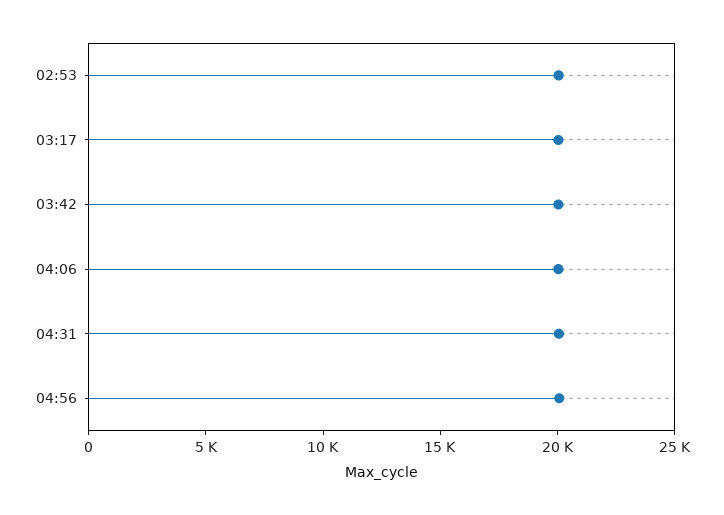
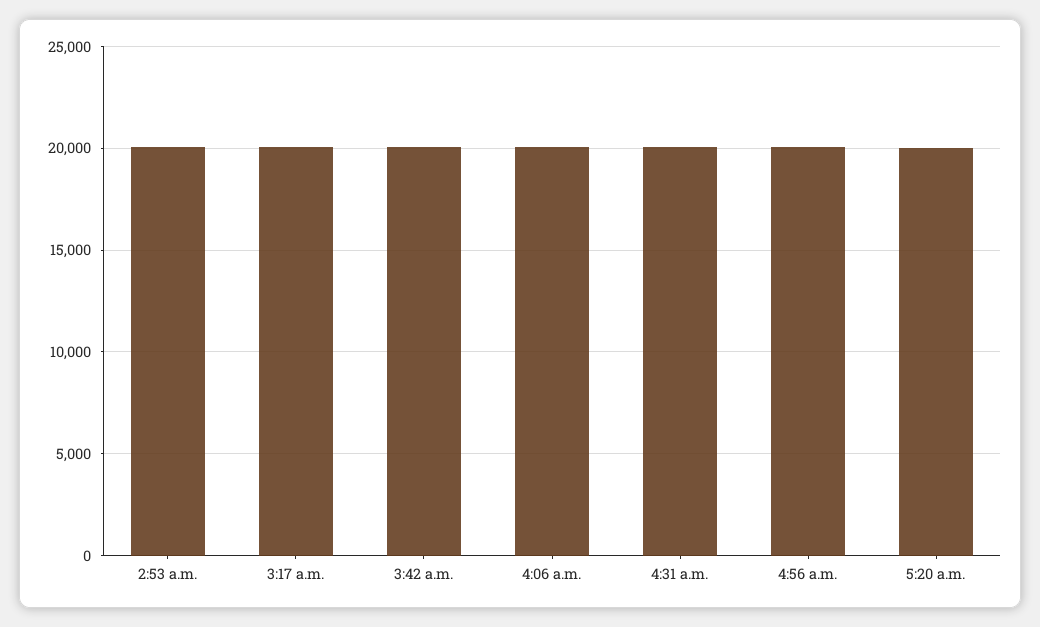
5:20 a.m.: none -> 20000

